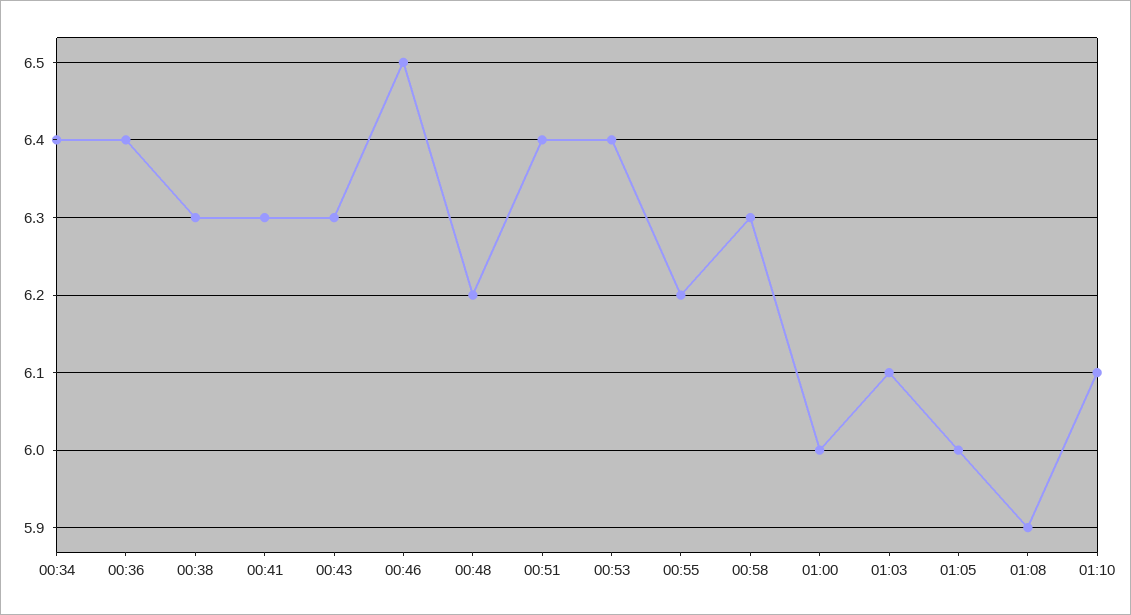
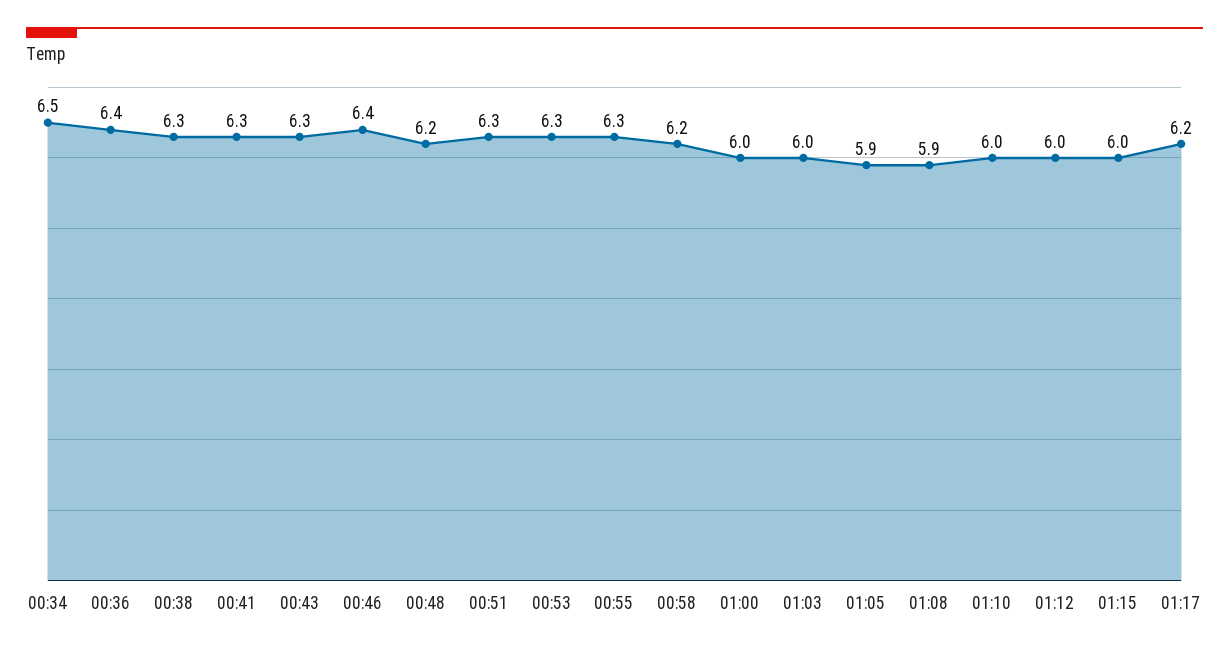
00:34: 6.4 -> 6.5
00:46: 6.5 -> 6.4
00:51: 6.4 -> 6.3
00:53: 6.4 -> 6.3
00:55: 6.2 -> 6.3
00:58: 6.3 -> 6.2
01:03: 6.1 -> 6
01:05: 6 -> 5.9
01:10: 6.1 -> 6
01:12: none -> 6
01:15: none -> 6
01:17: none -> 6.2

